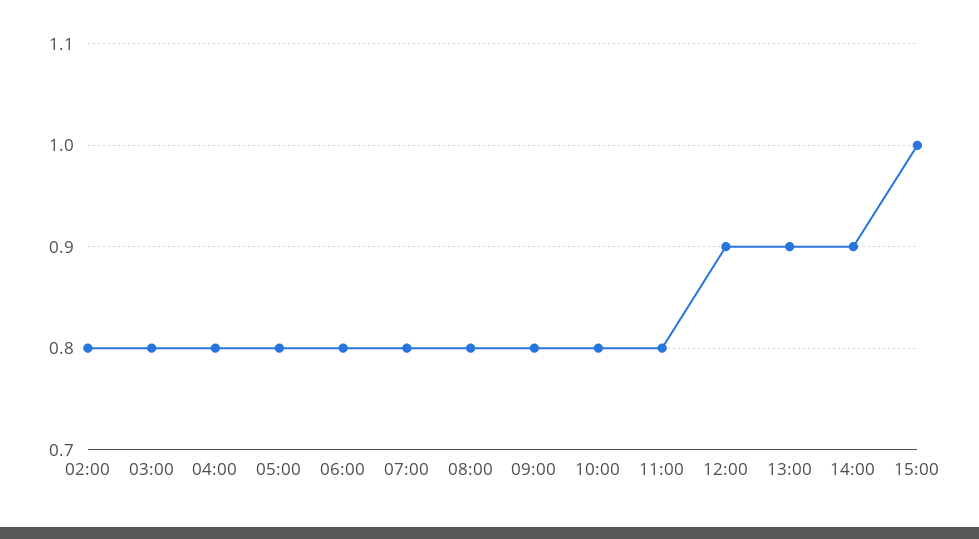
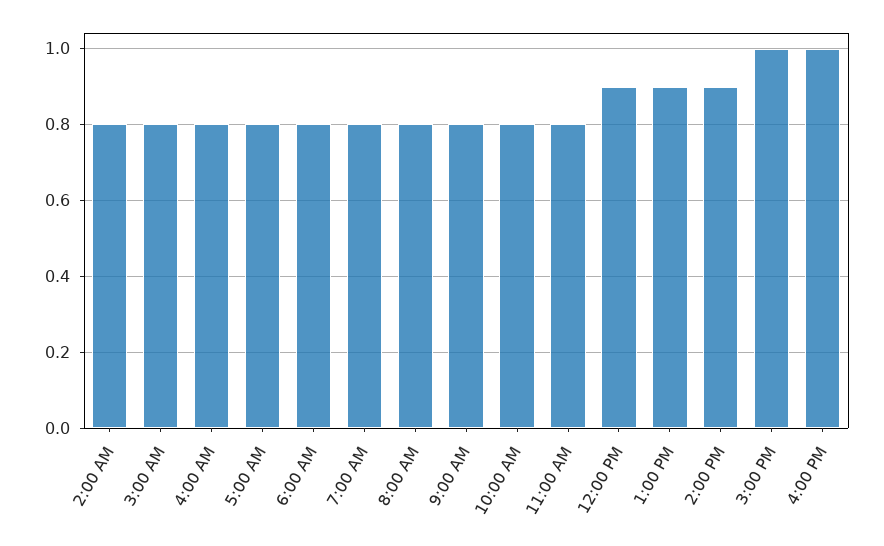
4:00 PM: none -> 1

